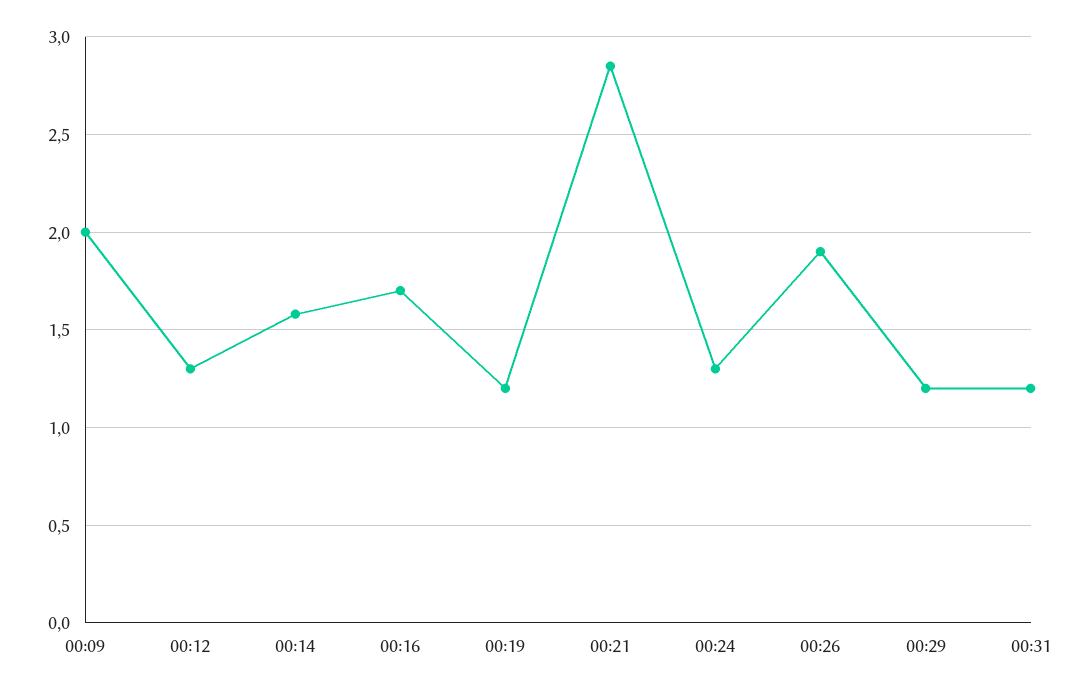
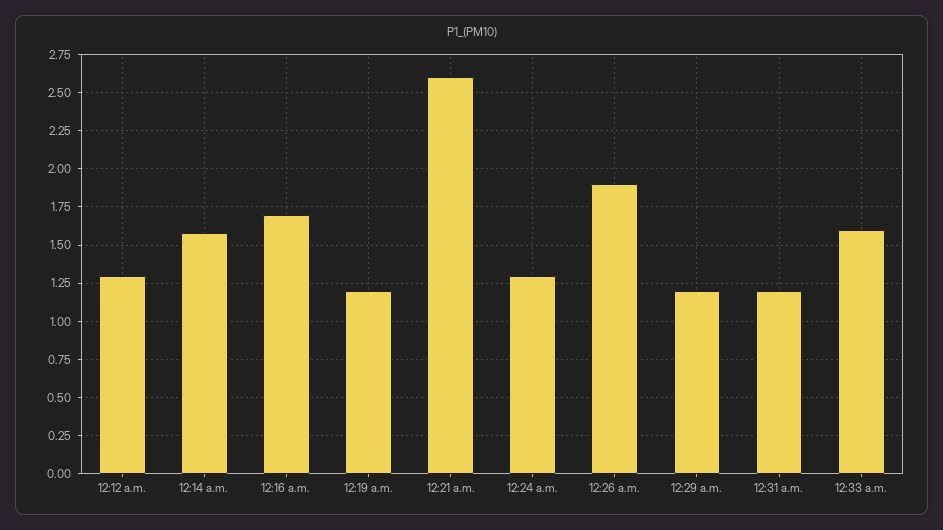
00:09: 2 -> none
00:21: 2.85 -> 2.6
12:33 a.m.: none -> 1.6

